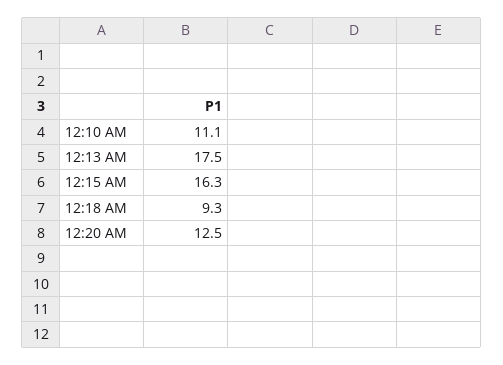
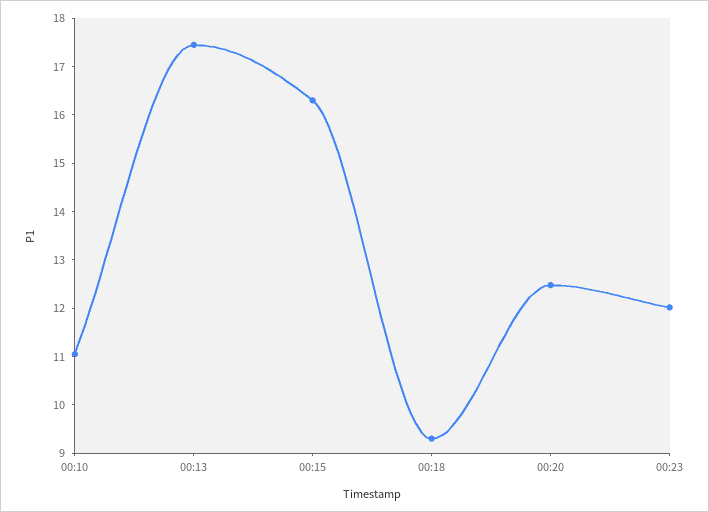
00:23: none -> 12

